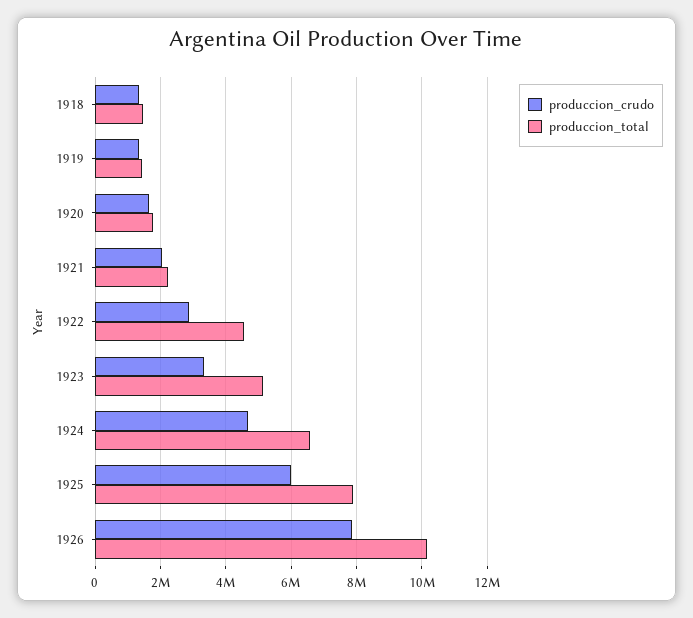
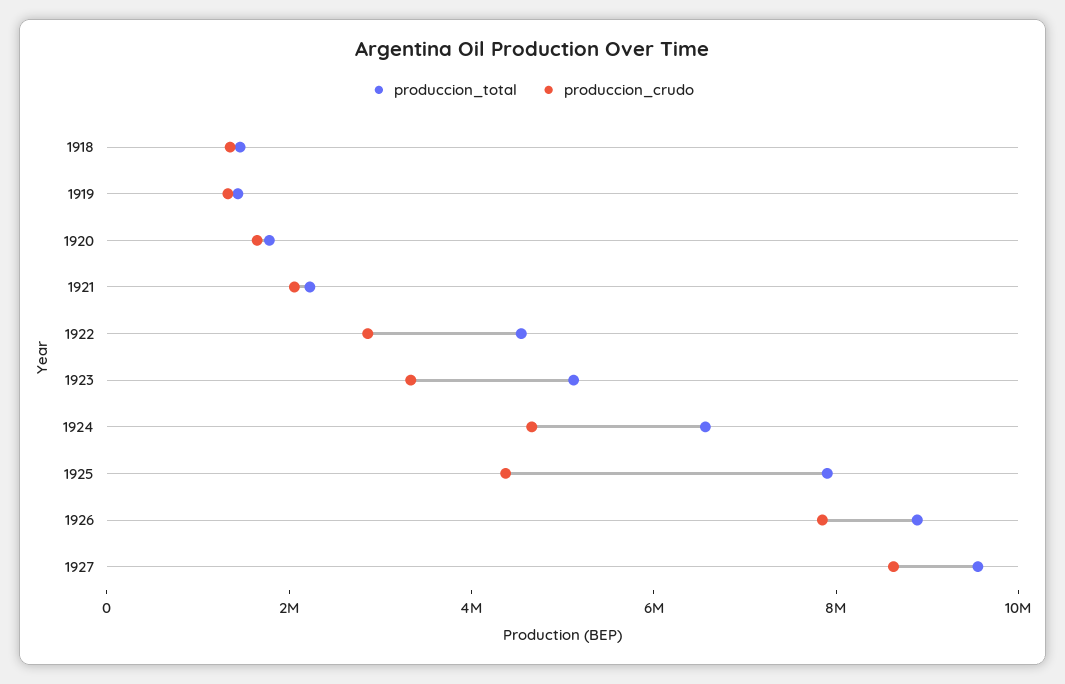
produccion_crudo, 1925: 6000000 -> 4500000
produccion_total, 1926: 10200000 -> 9000000
produccion_total, 1927: none -> 9500000
produccion_crudo, 1927: none -> 8500000

